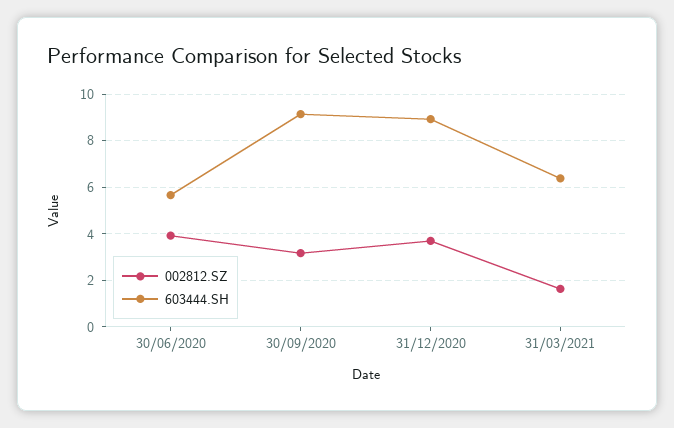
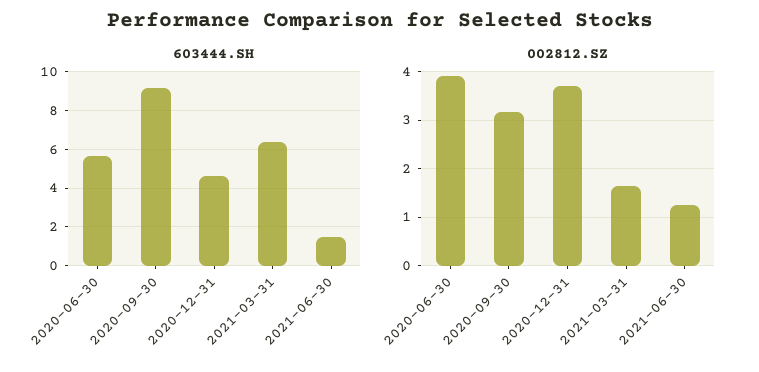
603444.SH, 31/12/2020: 9 -> 4.5
603444.SH, 2021-06-30: none -> 1.5
002812.SZ, 2021-06-30: none -> 1.2

